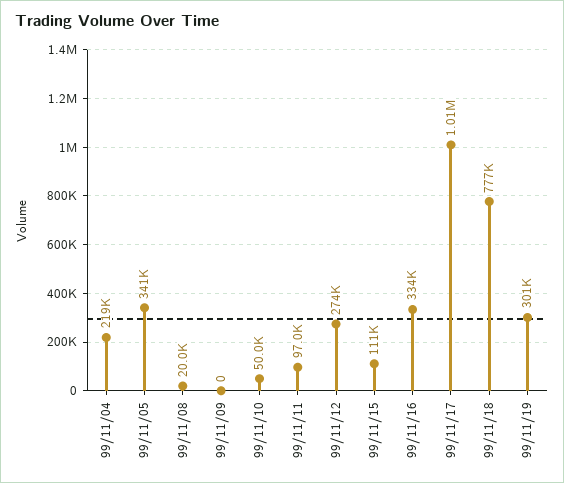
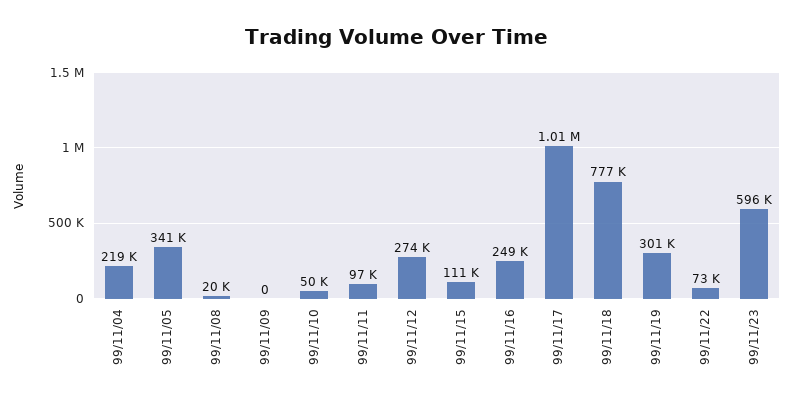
99/11/16: 334000 -> 249000
99/11/22: none -> 73000
99/11/23: none -> 596000

